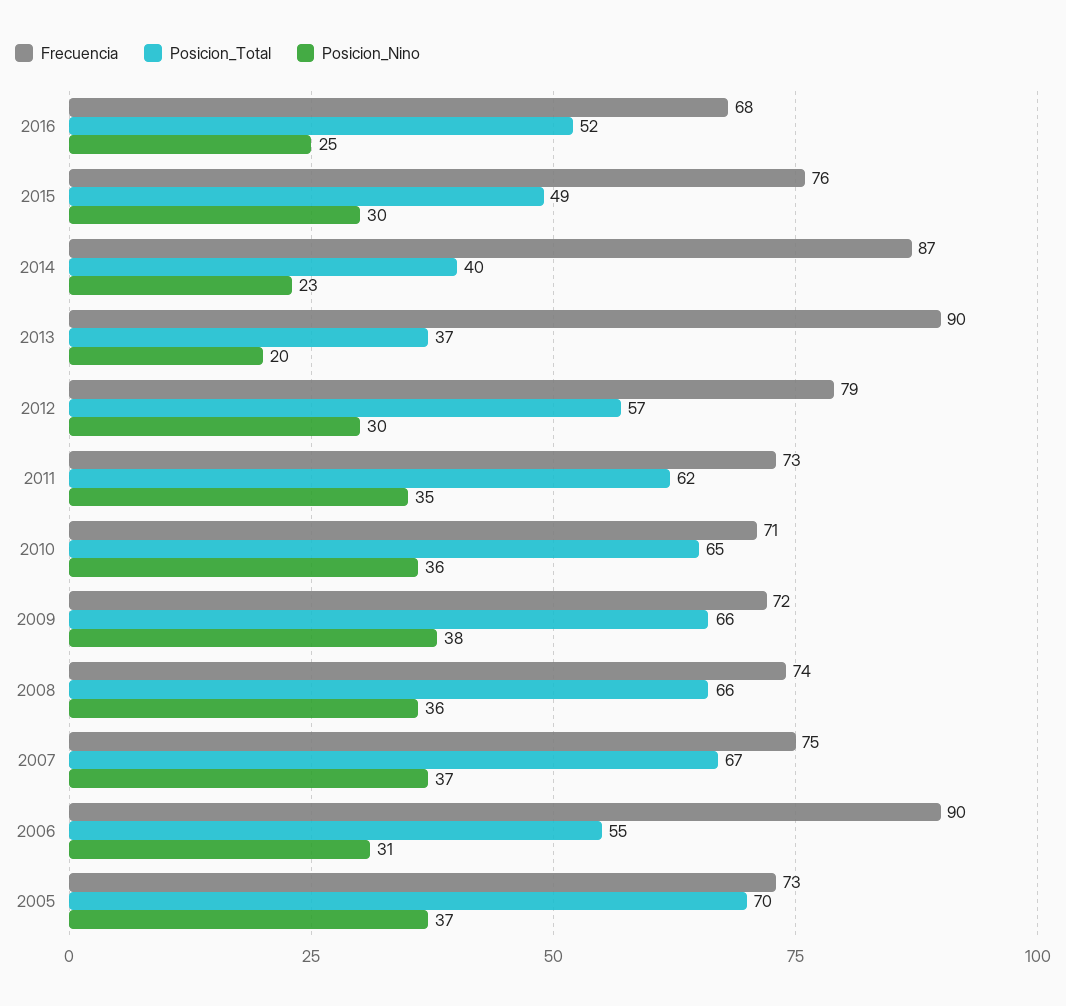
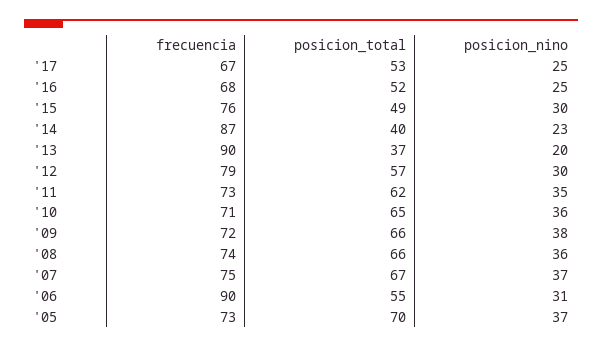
Frecuencia, '17: none -> 67
Posicion_Total, '17: none -> 53
Posicion_Nino, '17: none -> 25

